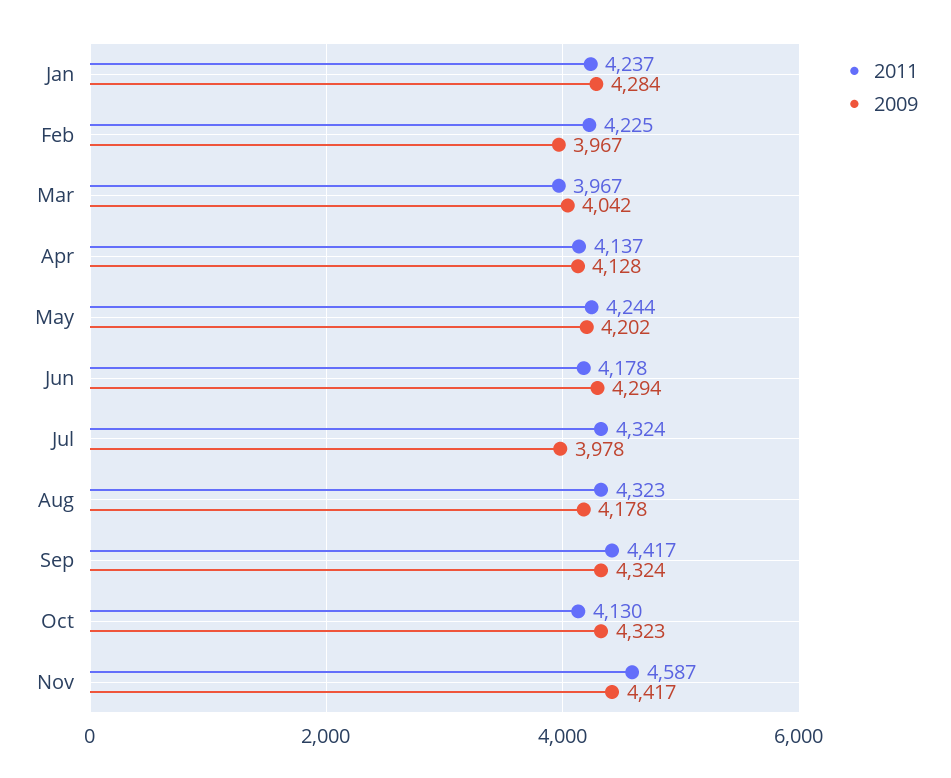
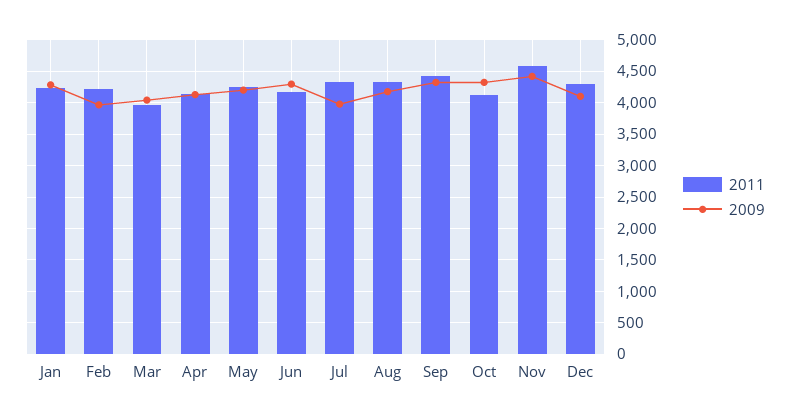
2011, Dec: none -> 4300
2009, Dec: none -> 4100

